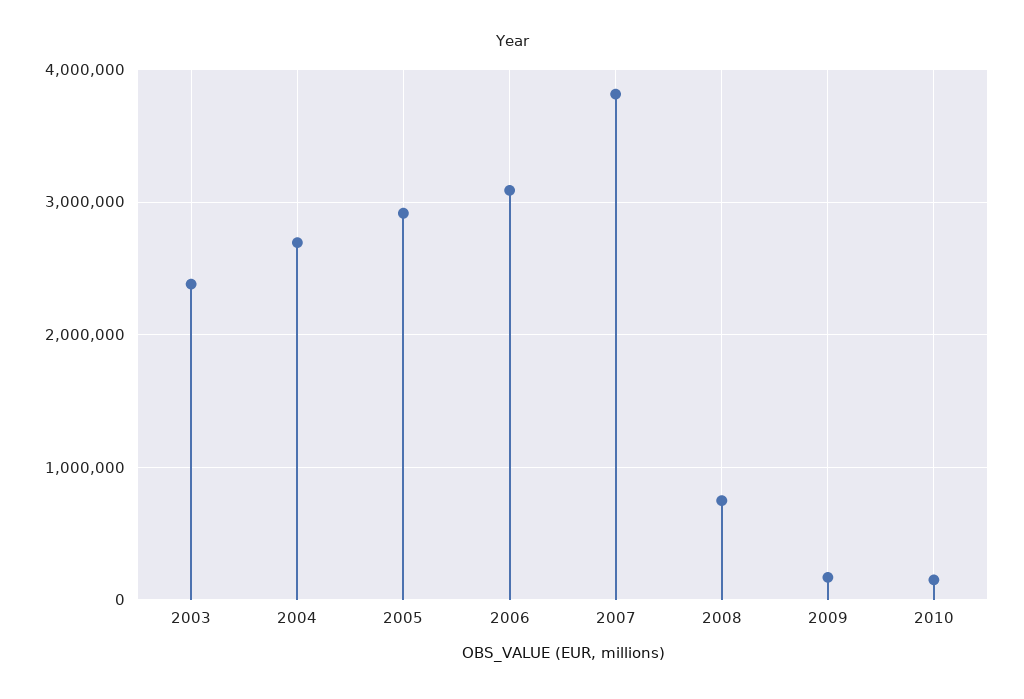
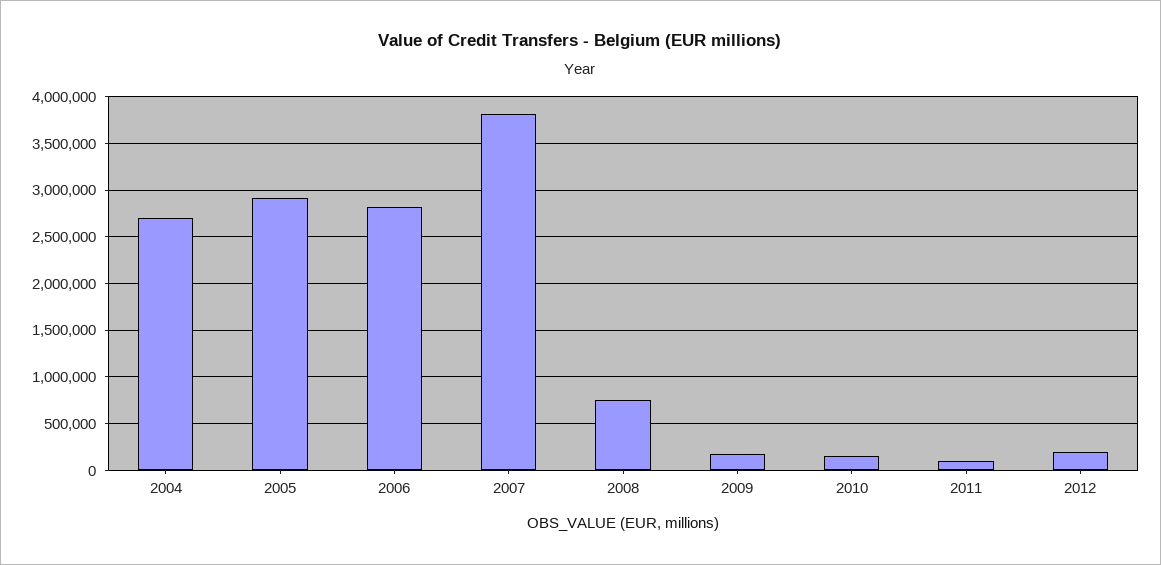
2003: 2400000 -> none
2006: 3100000 -> 2800000
2011: none -> 100000
2012: none -> 200000

